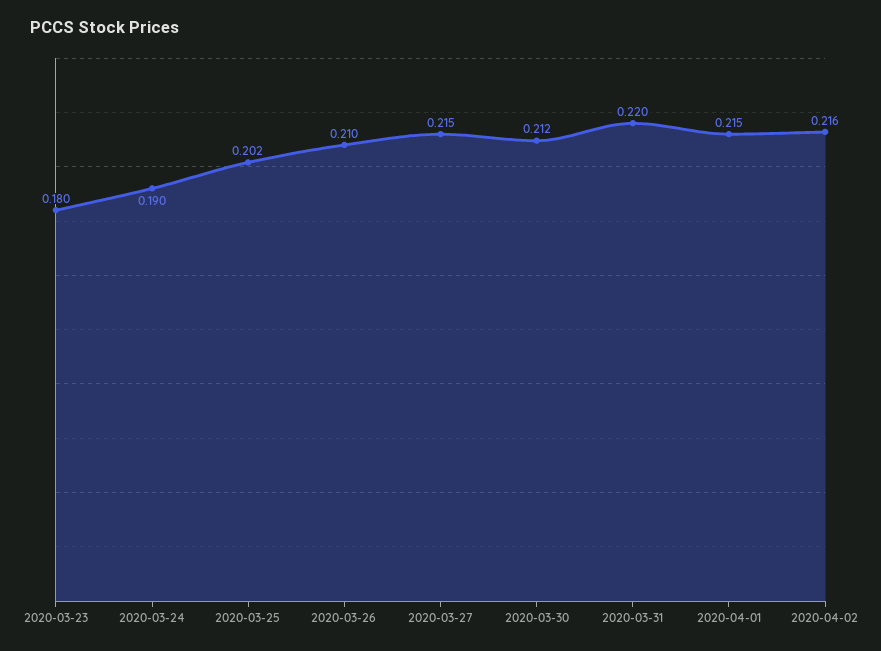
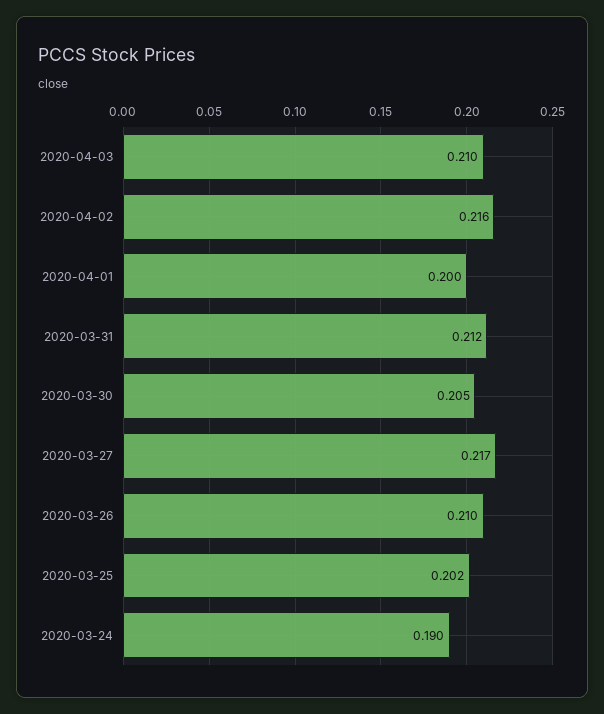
2020-03-23: 0.18 -> none
2020-03-27: 0.215 -> 0.217
2020-03-30: 0.212 -> 0.205
2020-03-31: 0.22 -> 0.212
2020-04-01: 0.215 -> 0.2
2020-04-03: none -> 0.21

